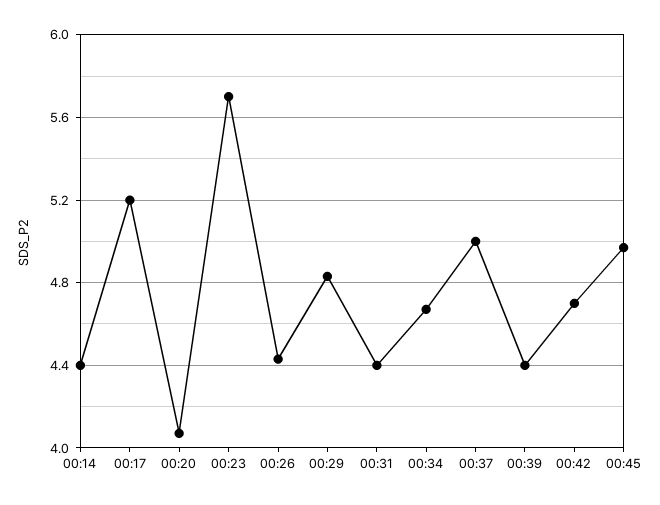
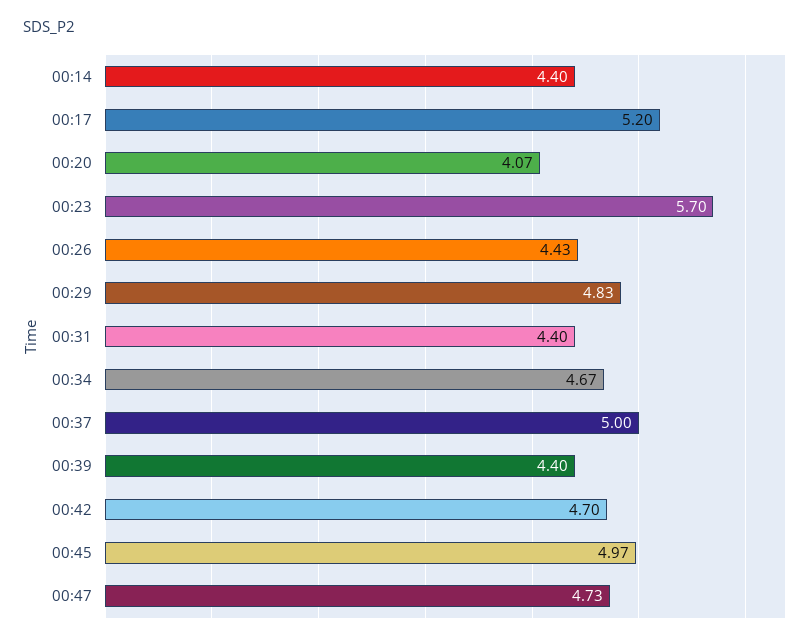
00:47: none -> 4.73

